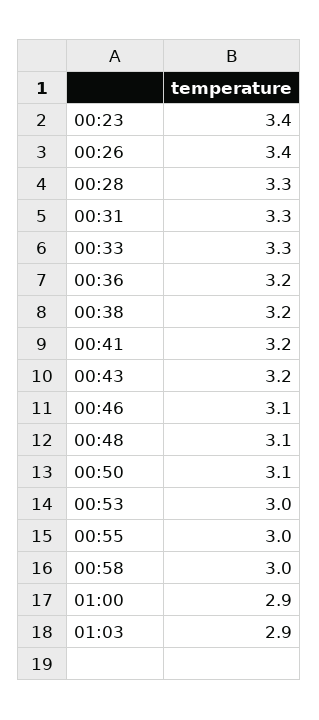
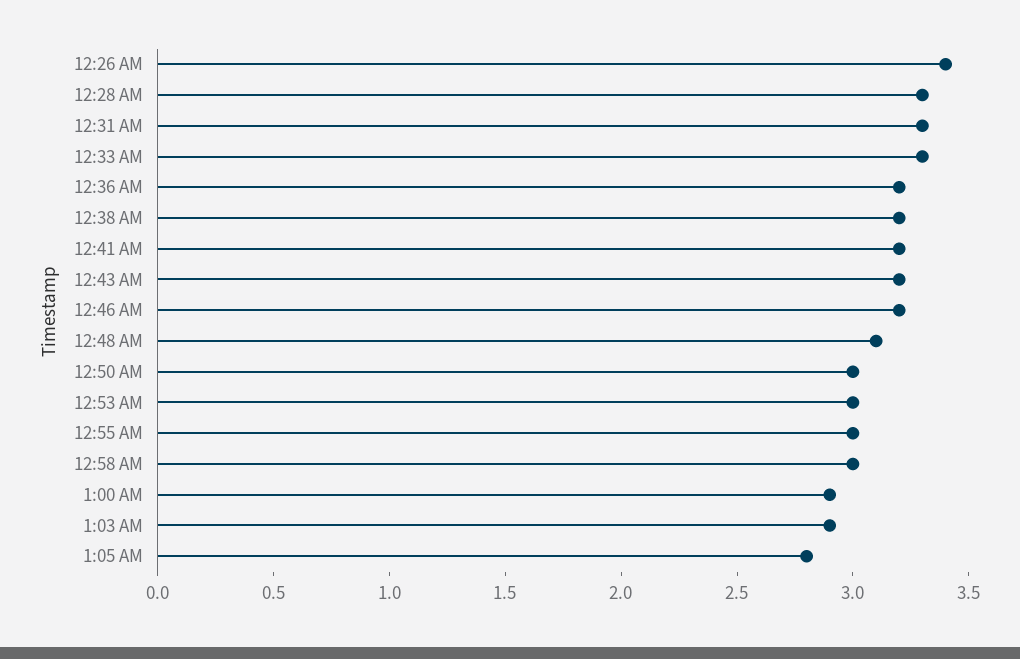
00:23: 3.4 -> none
00:46: 3.1 -> 3.2
00:50: 3.1 -> 3
1:05 AM: none -> 2.8

